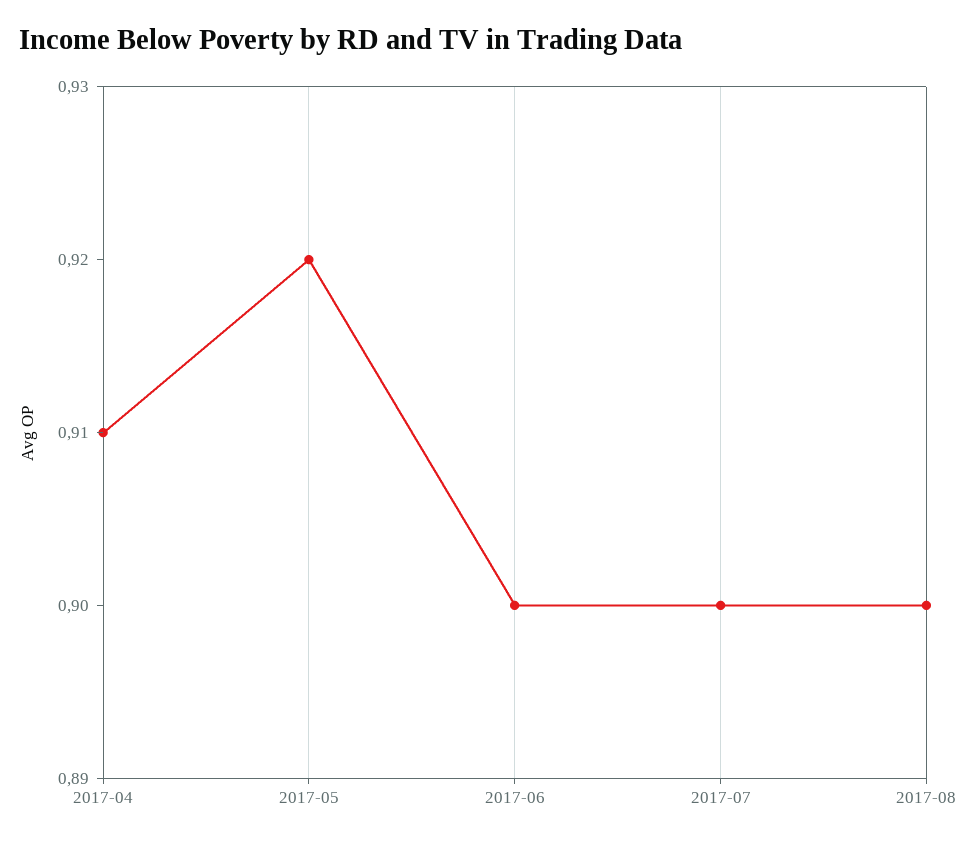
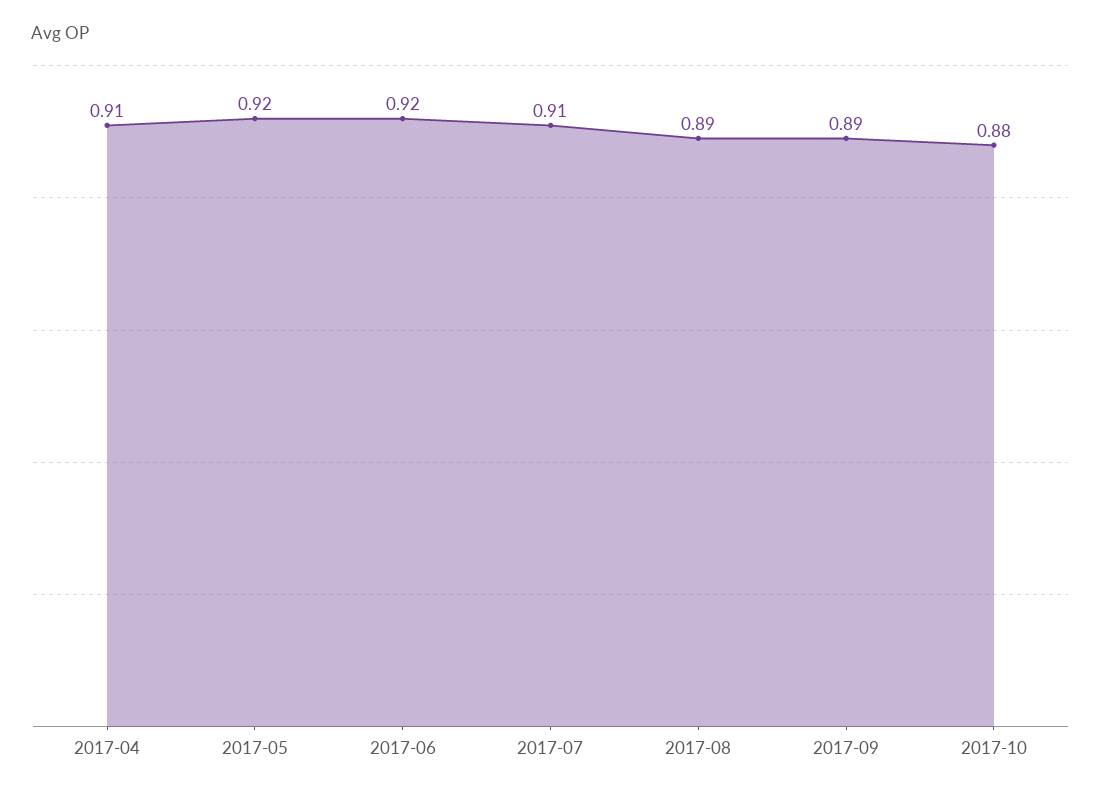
2017-06: 0.9 -> 0.92
2017-07: 0.9 -> 0.91
2017-08: 0.9 -> 0.89
2017-09: none -> 0.89
2017-10: none -> 0.88

